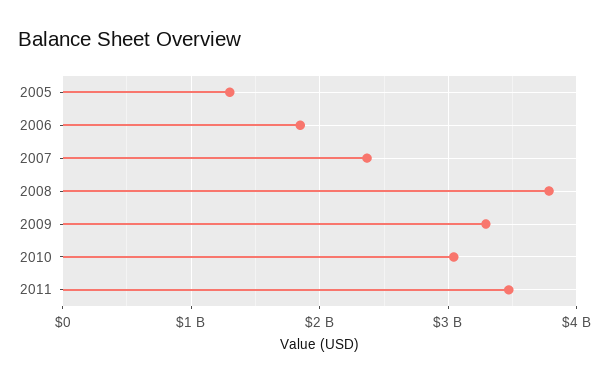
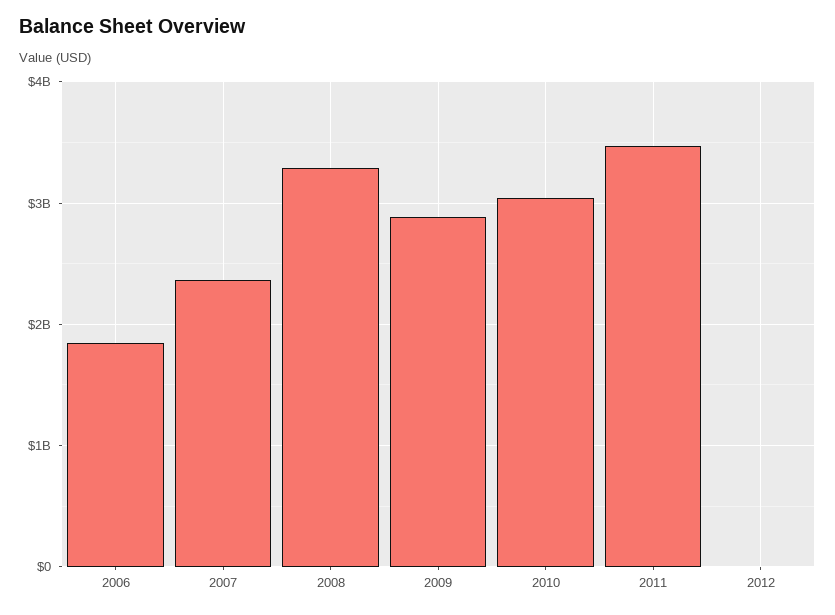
2005: 1300000000 -> none
2008: 3800000000 -> 3300000000
2009: 3300000000 -> 2900000000
2012: none -> 0

